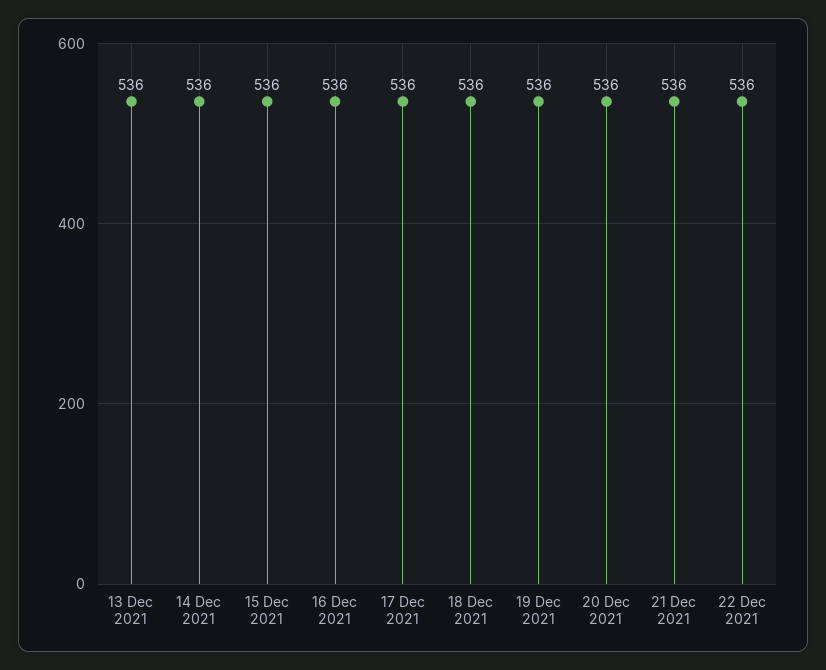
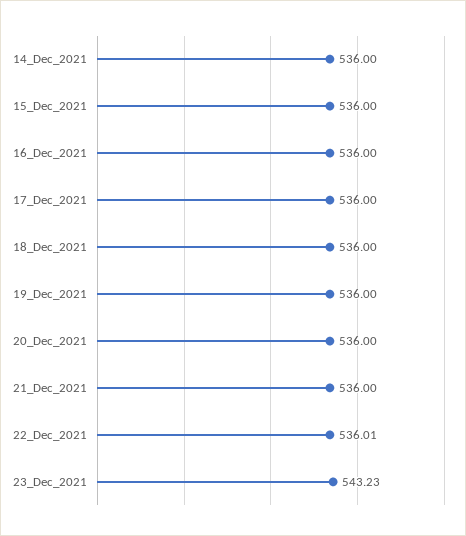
13 Dec 2021: 536 -> none
22 Dec 2021: 536 -> 536.01
23_Dec_2021: none -> 543.23

